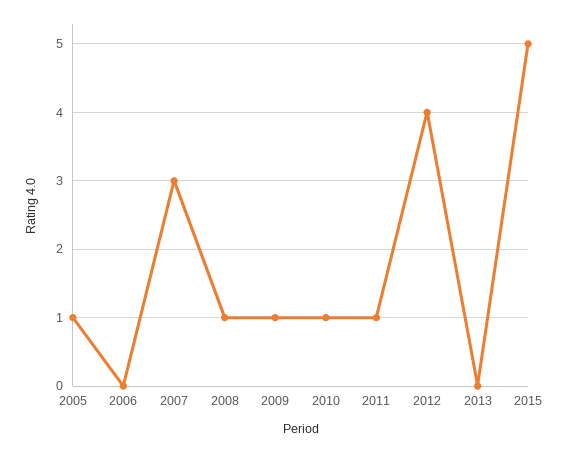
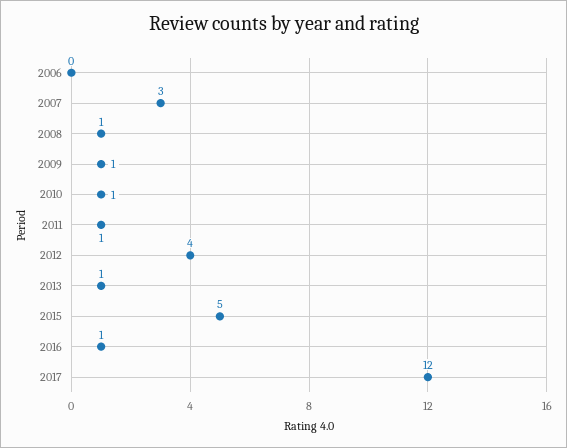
2005: 1 -> none
2013: 0 -> 1
2016: none -> 1
2017: none -> 12

